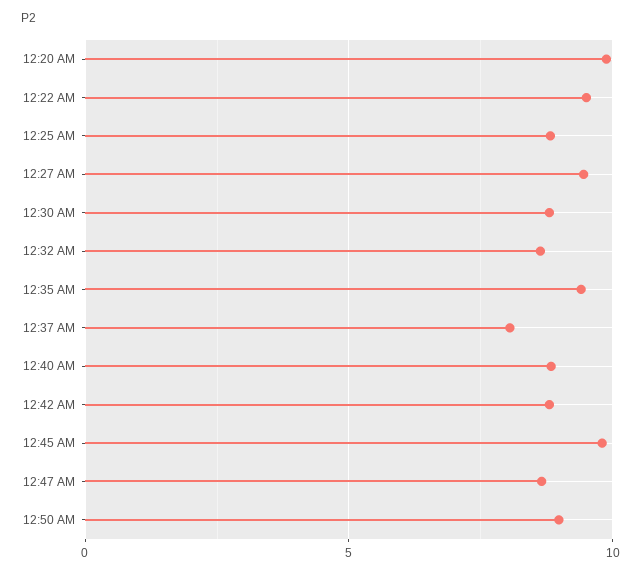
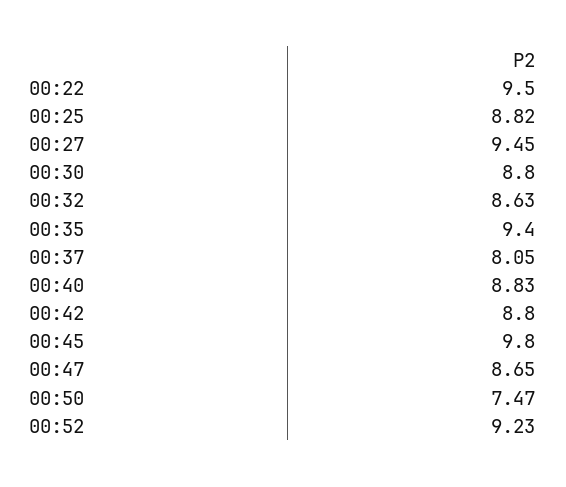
12:20 AM: 10 -> none
12:50 AM: 9 -> 7.47
00:52: none -> 9.23

